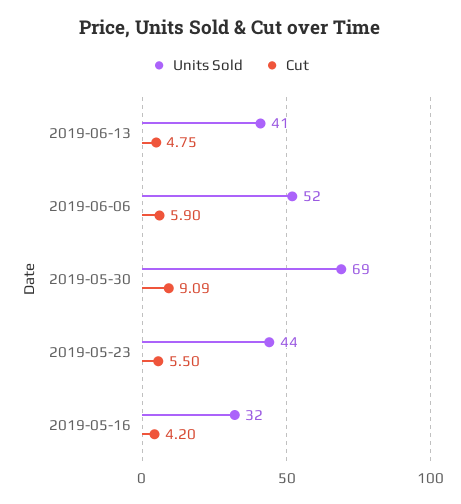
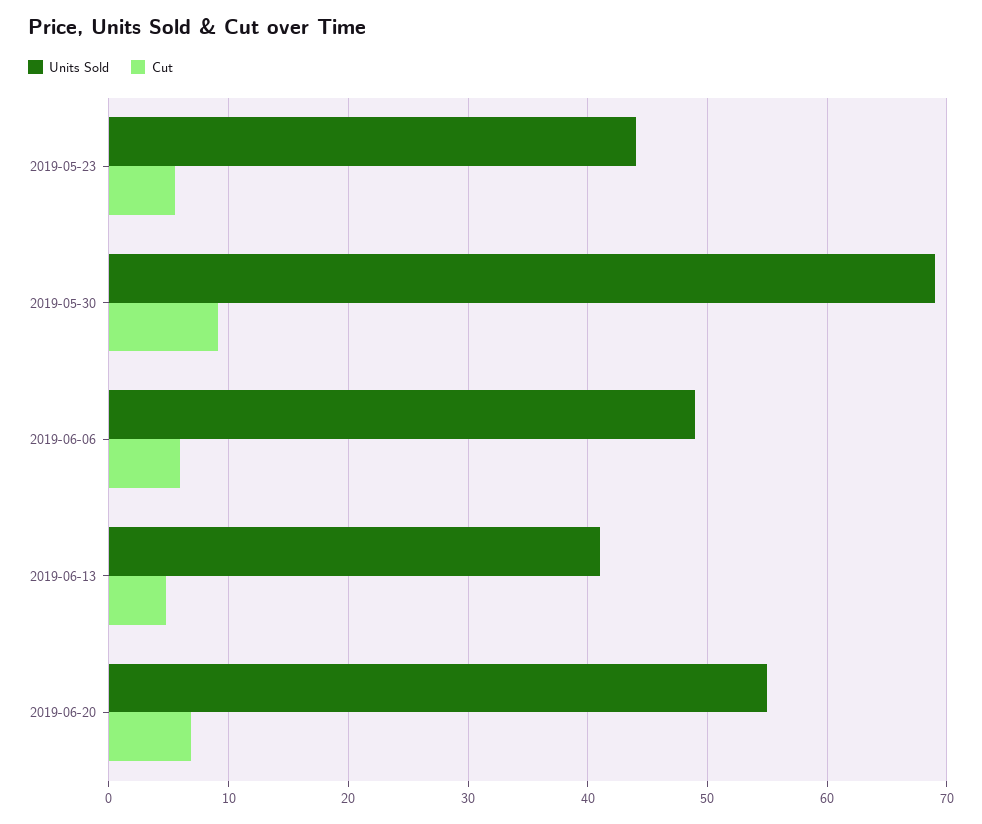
Units Sold, 2019-06-06: 52 -> 49
Units Sold, 2019-05-16: 32 -> none
Cut, 2019-05-16: 4.2 -> none
Units Sold, 2019-06-20: none -> 55
Cut, 2019-06-20: none -> 7

